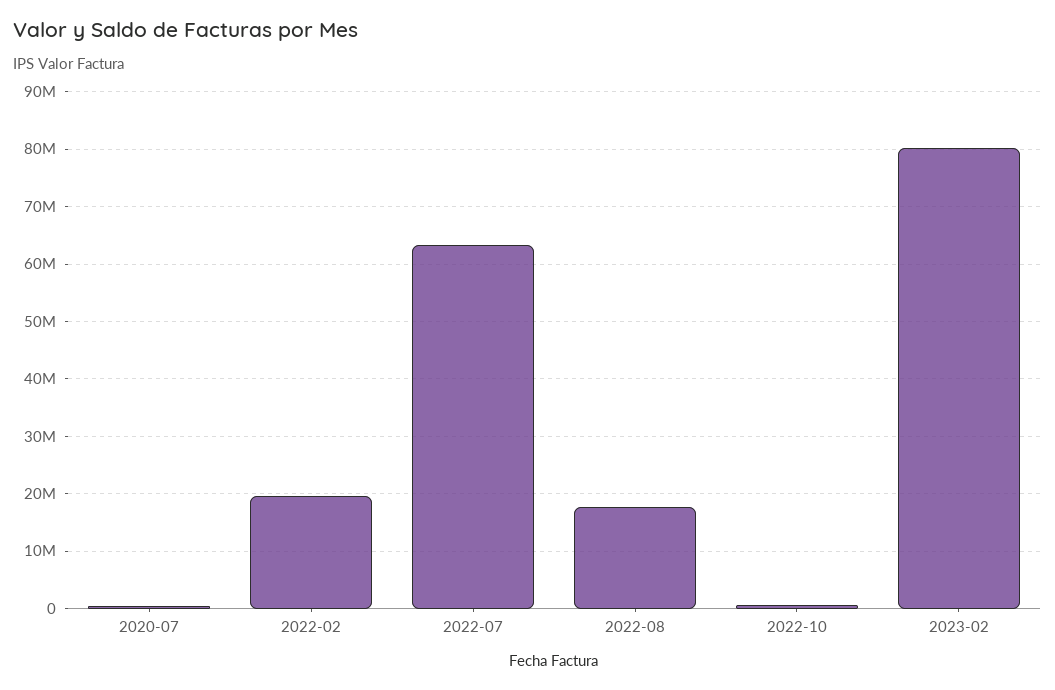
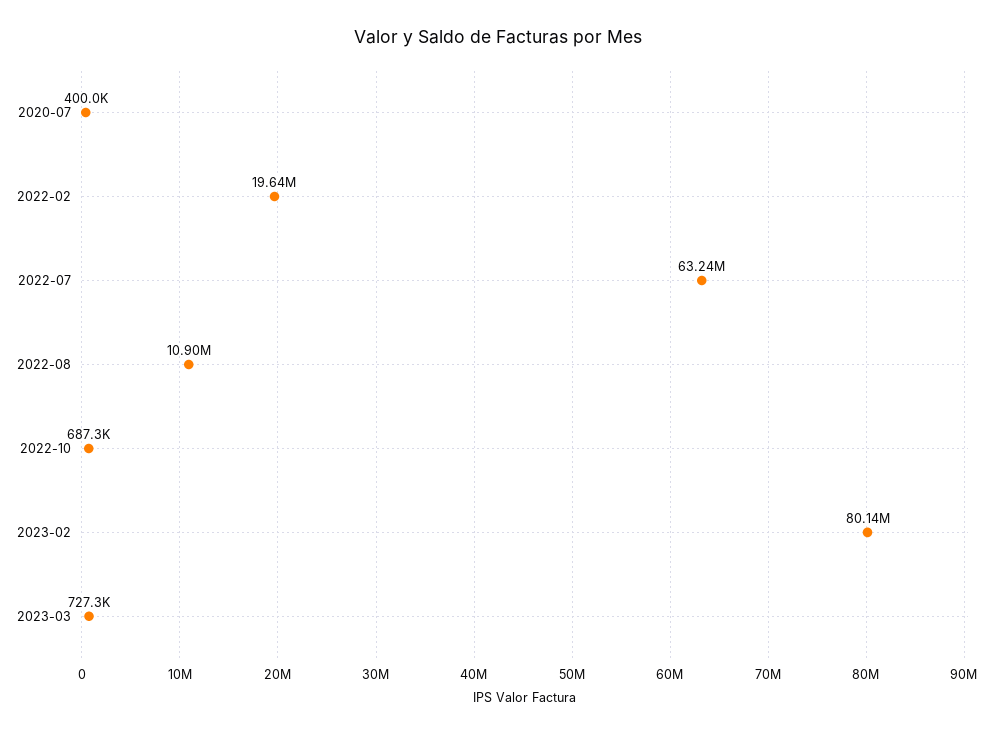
2022-08: 18000000 -> 10900000
2023-03: none -> 727300

